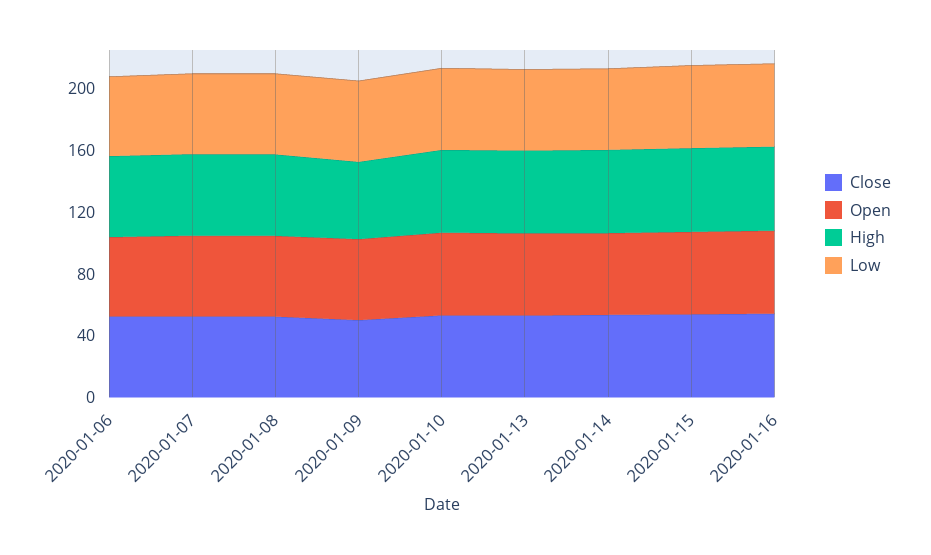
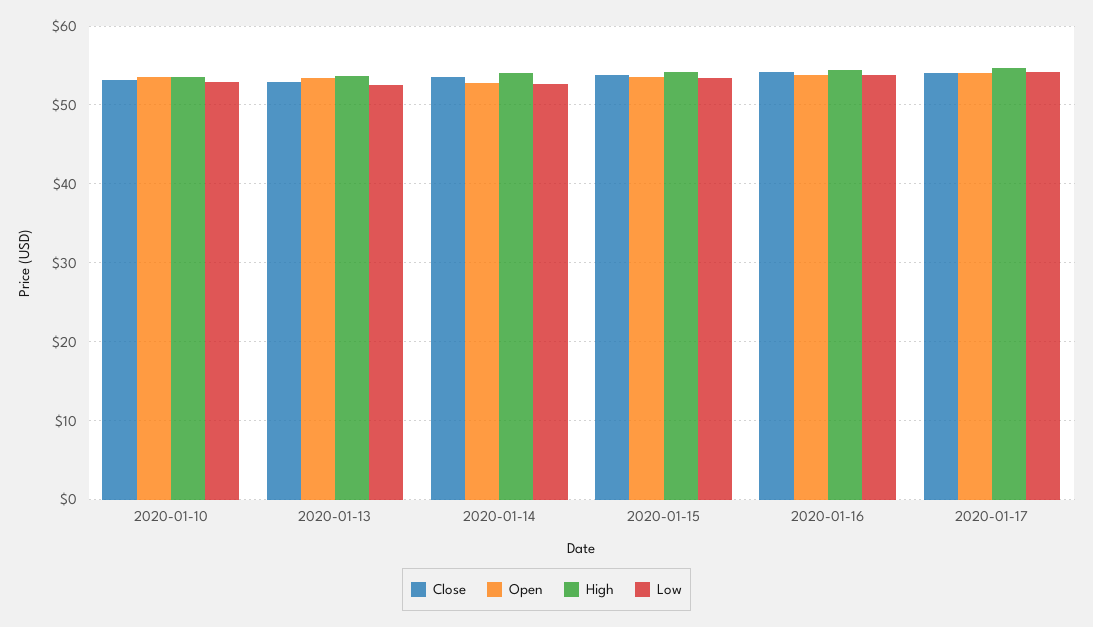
Close, 2020-01-06: 50 -> none
Open, 2020-01-06: 50 -> none
High, 2020-01-06: 50 -> none
Low, 2020-01-06: 50 -> none
Close, 2020-01-07: 50 -> none
Open, 2020-01-07: 50 -> none
High, 2020-01-07: 50 -> none
Low, 2020-01-07: 50 -> none
Close, 2020-01-08: 50 -> none
Open, 2020-01-08: 50 -> none
High, 2020-01-08: 50 -> none
Low, 2020-01-08: 50 -> none
Close, 2020-01-09: 50 -> none
Open, 2020-01-09: 50 -> none
High, 2020-01-09: 50 -> none
Low, 2020-01-09: 50 -> none
Close, 2020-01-17: none -> 54
Open, 2020-01-17: none -> 54
High, 2020-01-17: none -> 55
Low, 2020-01-17: none -> 54

